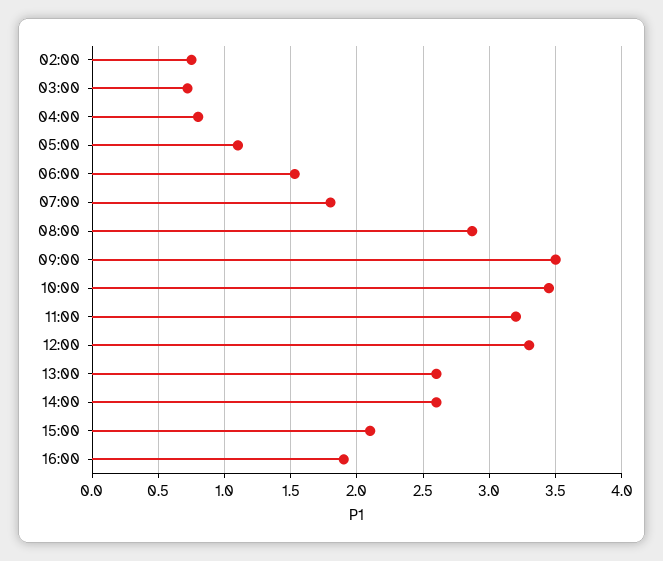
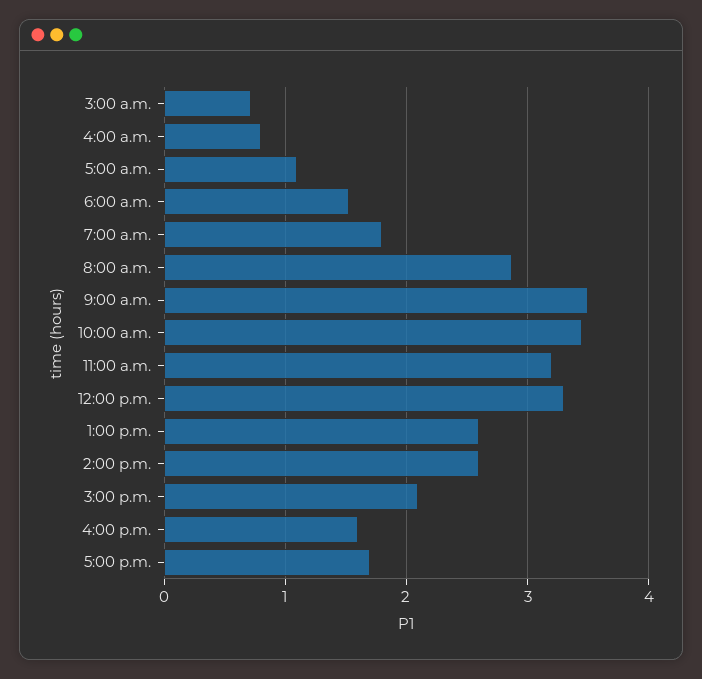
02:00: 0.75 -> none
16:00: 1.9 -> 1.6
5:00 p.m.: none -> 1.7

